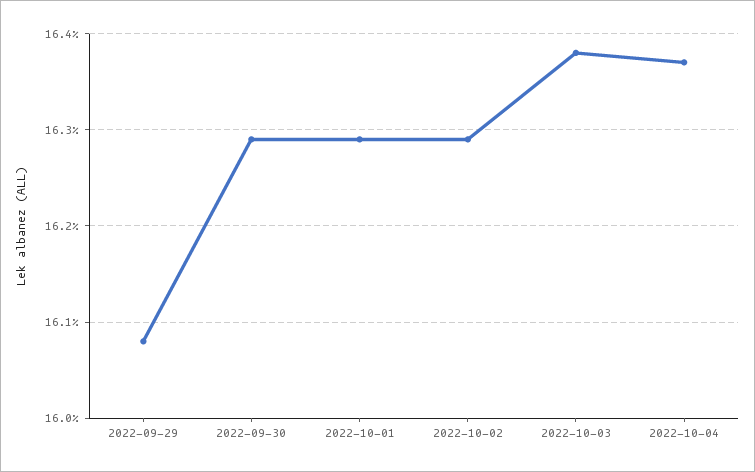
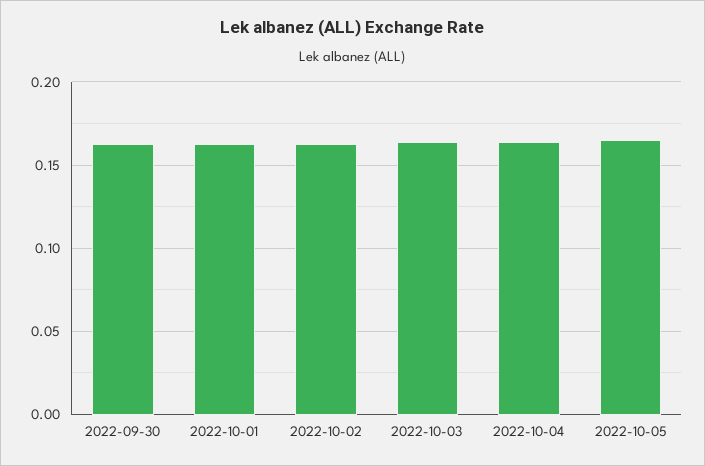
2022-09-29: 0.1608 -> none
2022-10-05: none -> 0.165

